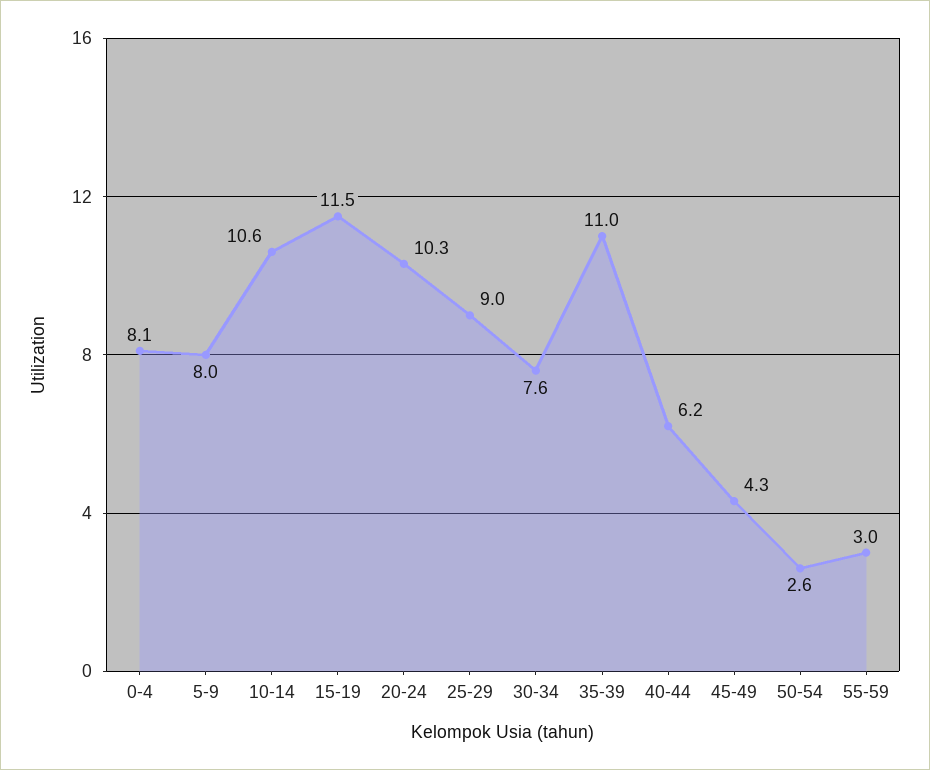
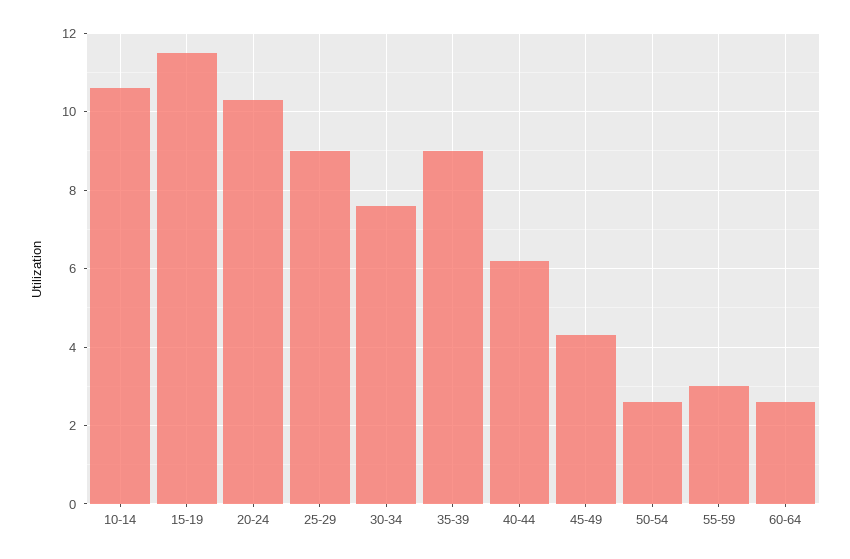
0-4: 8.1 -> none
5-9: 8 -> none
35-39: 11 -> 9
60-64: none -> 2.5

